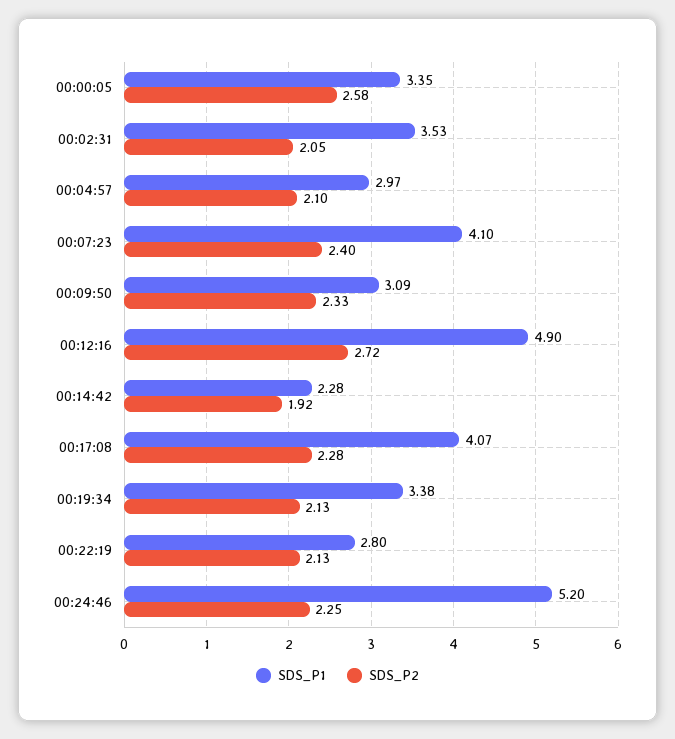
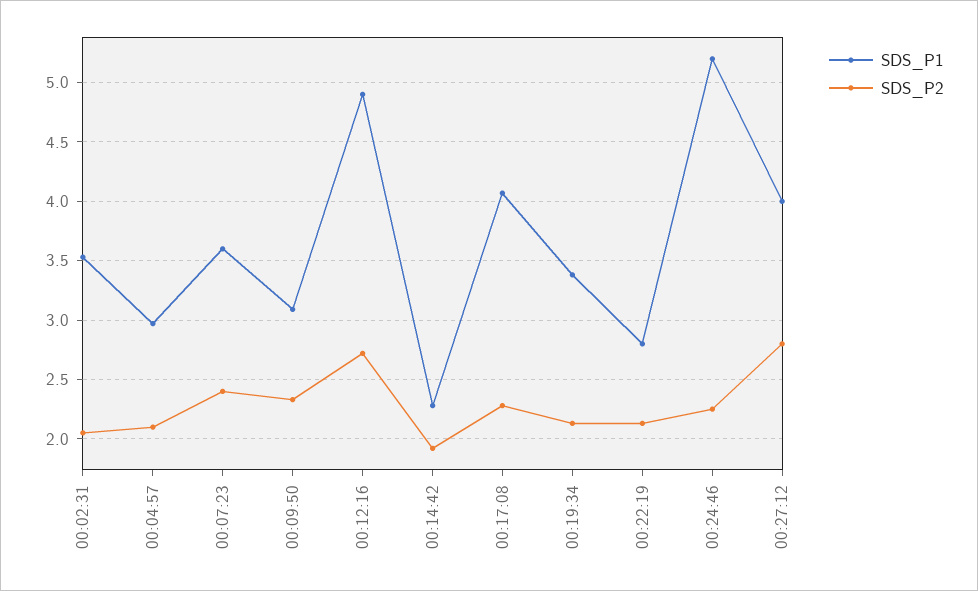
SDS_P1, 00:00:05: 3.35 -> none
SDS_P2, 00:00:05: 2.58 -> none
SDS_P1, 00:07:23: 4.1 -> 3.6
SDS_P1, 00:27:12: none -> 4
SDS_P2, 00:27:12: none -> 2.8

